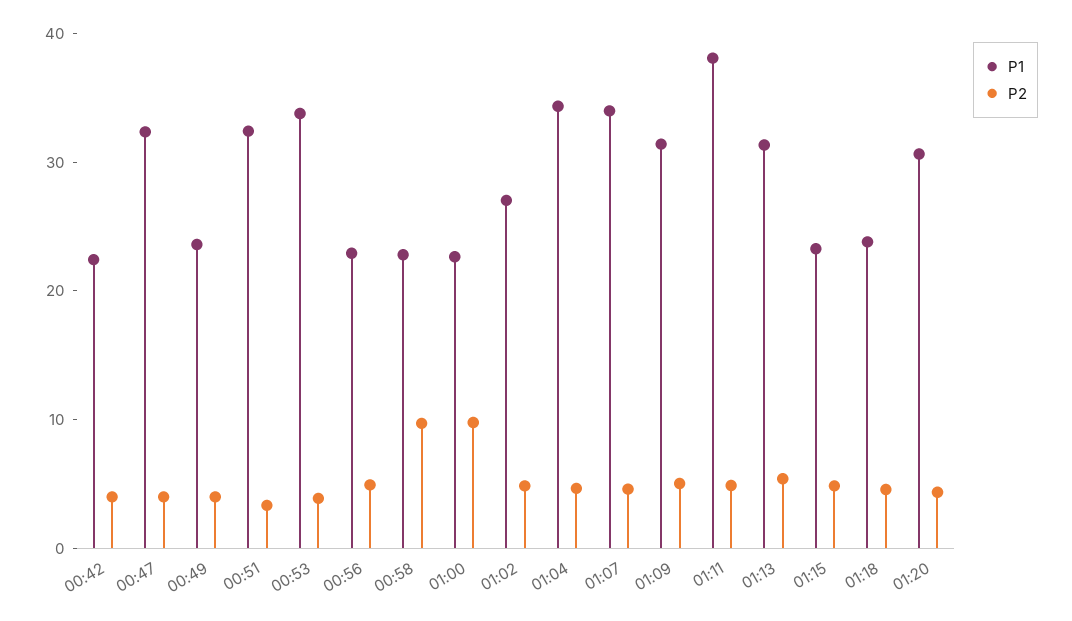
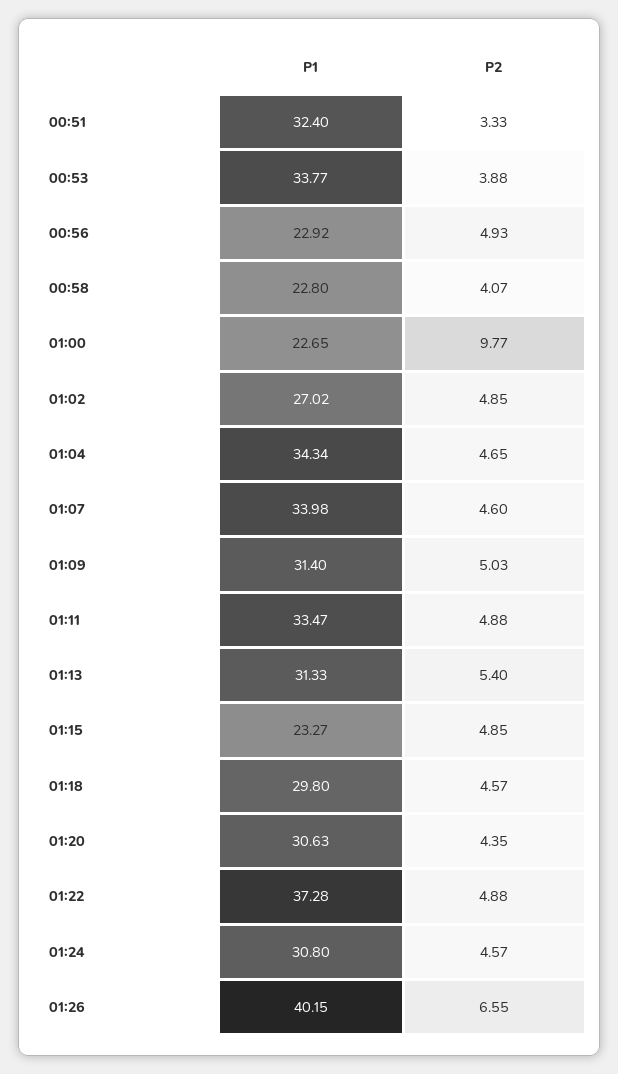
P1, 00:42: 22 -> none
P2, 00:42: 4 -> none
P1, 00:47: 32 -> none
P2, 00:47: 4 -> none
P1, 00:49: 24 -> none
P2, 00:49: 4 -> none
P2, 00:58: 10 -> 4.07
P1, 01:11: 38 -> 33.47
P1, 01:18: 24 -> 29.8
P1, 01:22: none -> 37.28
P2, 01:22: none -> 4.88
P1, 01:24: none -> 30.8
P2, 01:24: none -> 4.57
P1, 01:26: none -> 40.15
P2, 01:26: none -> 6.55

